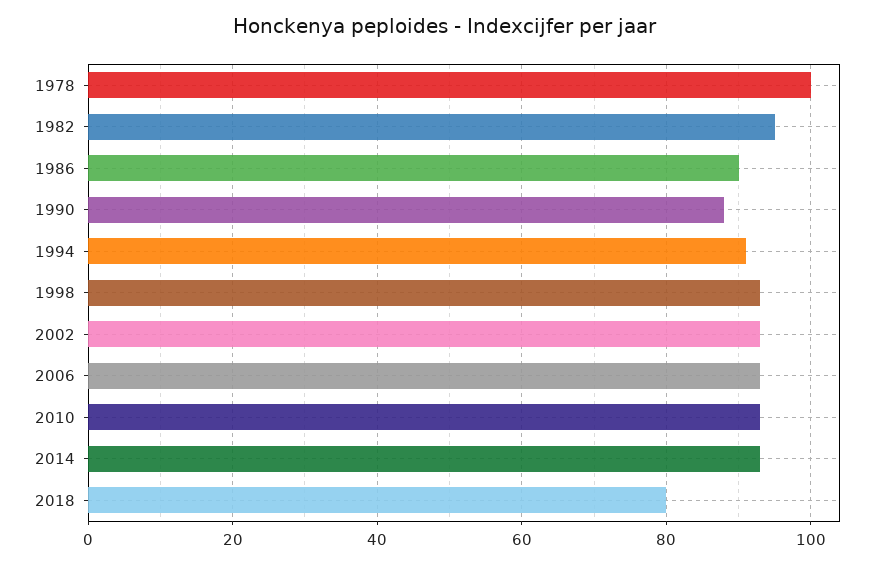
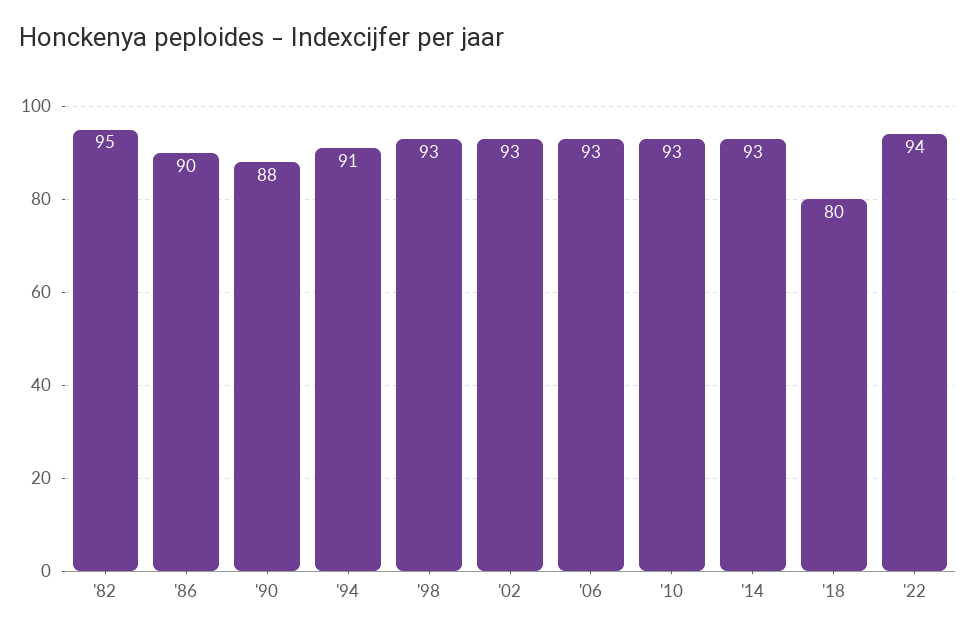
1978: 100 -> none
'22: none -> 94

